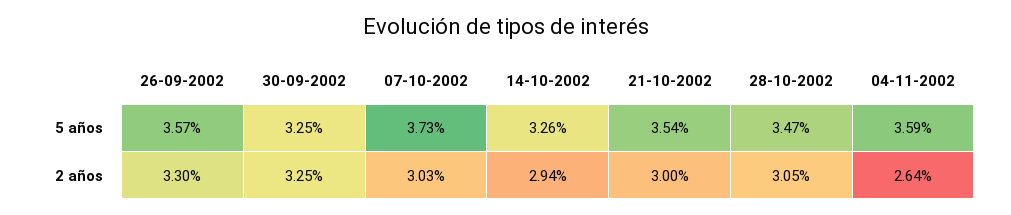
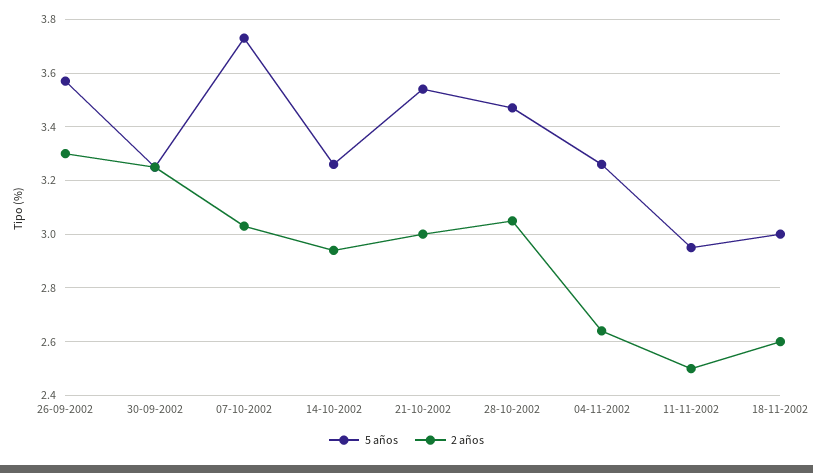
5 años, 04-11-2002: 3.59 -> 3.25
5 años, 11-11-2002: none -> 2.95
2 años, 11-11-2002: none -> 2.5
5 años, 18-11-2002: none -> 3
2 años, 18-11-2002: none -> 2.6

